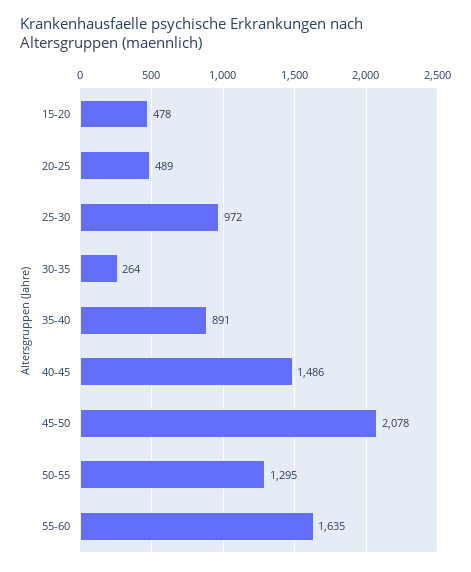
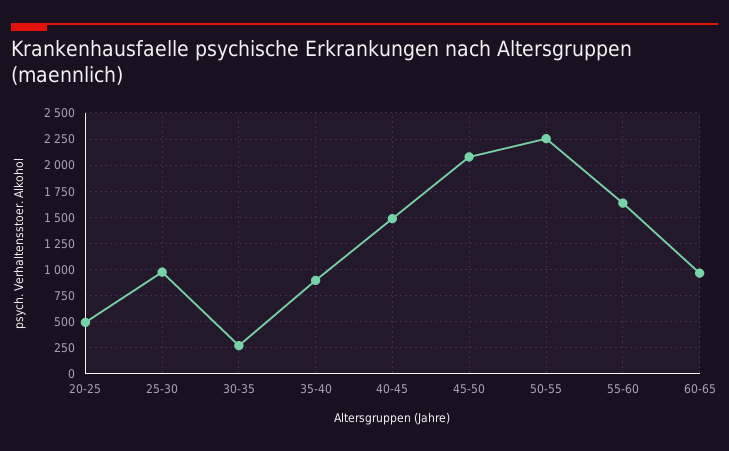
15-20: 478 -> none
50-55: 1295 -> 2250
60-65: none -> 1000

